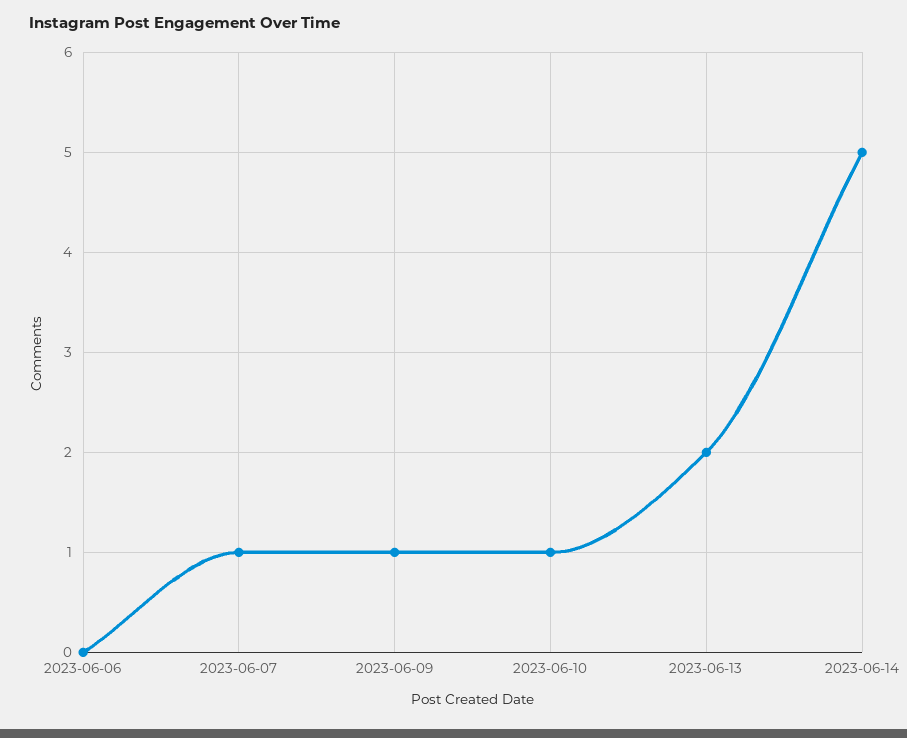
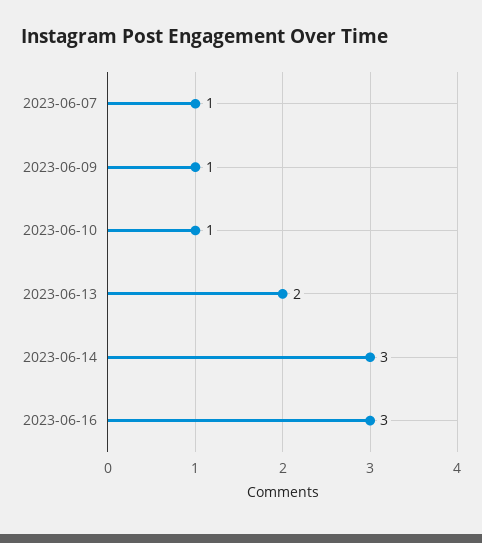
2023-06-06: 0 -> none
2023-06-14: 5 -> 3
2023-06-16: none -> 3

